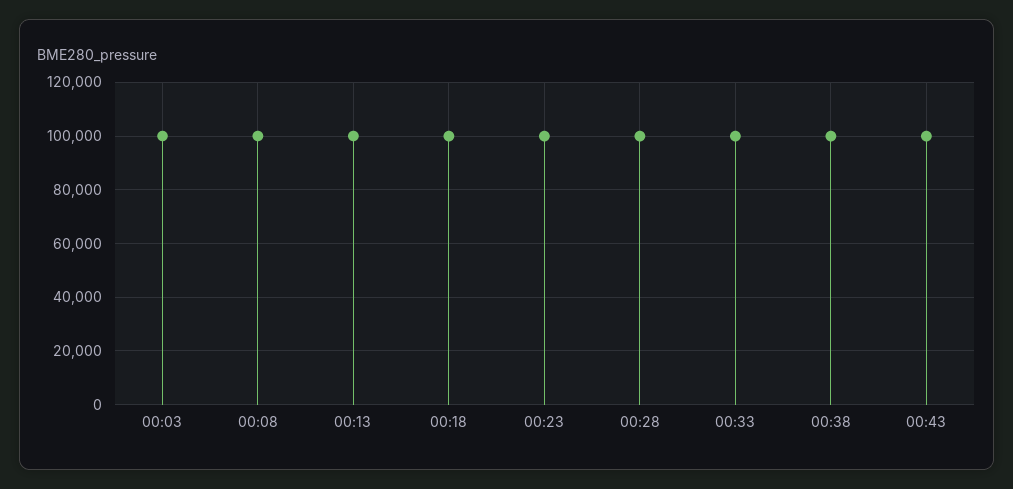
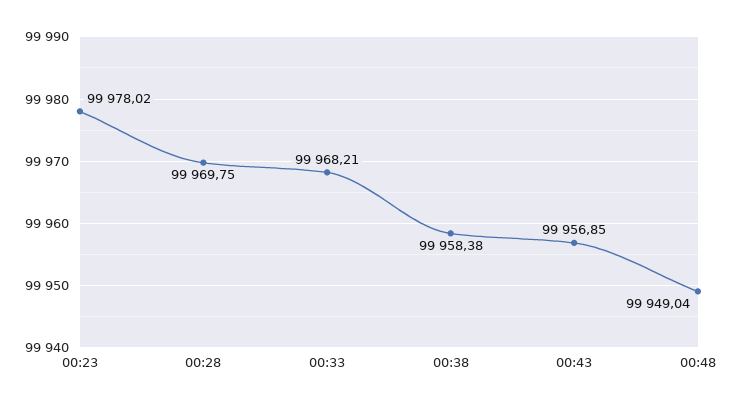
00:03: 100000 -> none
00:08: 100000 -> none
00:13: 100000 -> none
00:18: 100000 -> none
00:48: none -> 99949.04

